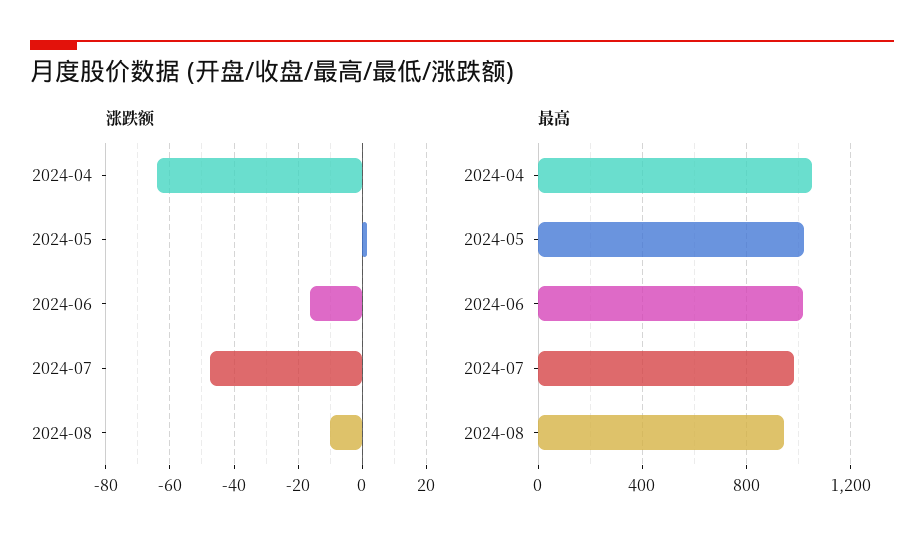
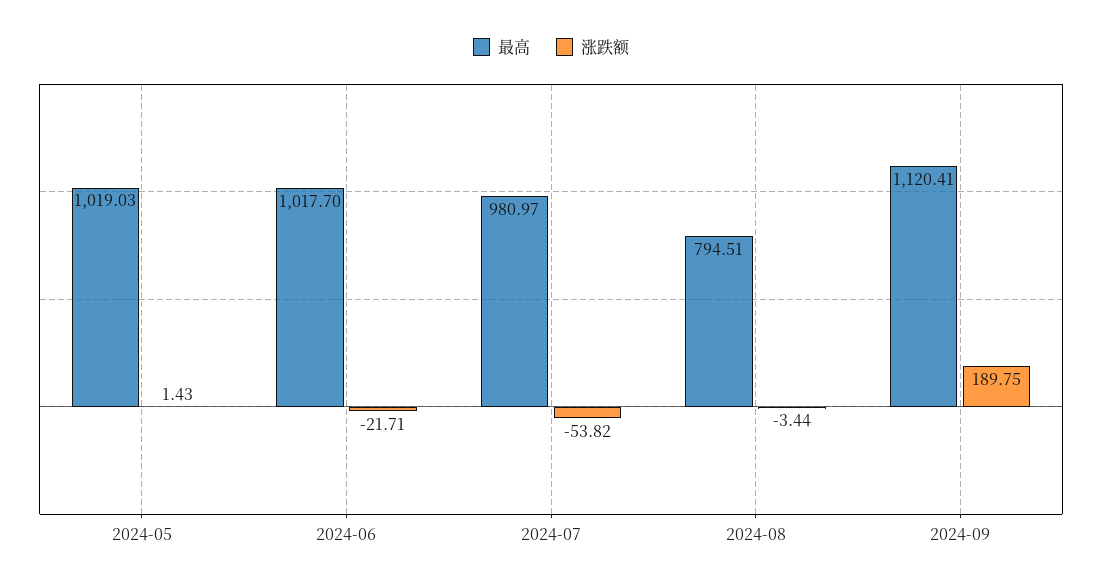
涨跌额, 2024-04: -64 -> none
涨跌额, 2024-06: -16 -> -21.71
涨跌额, 2024-07: -48 -> -53.82
涨跌额, 2024-08: -10 -> -3.44
最高, 2024-04: 1050 -> none
最高, 2024-08: 950 -> 794.51
最高, 2024-09: none -> 1120.41
涨跌额, 2024-09: none -> 189.75

